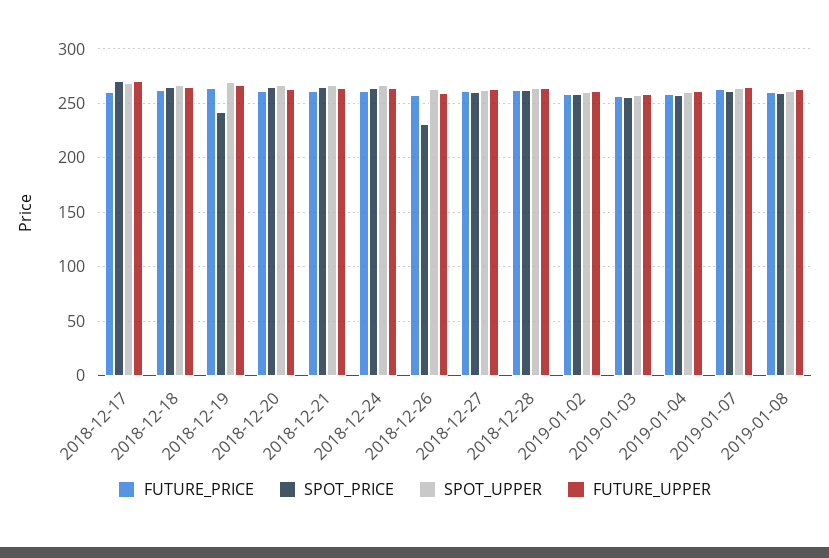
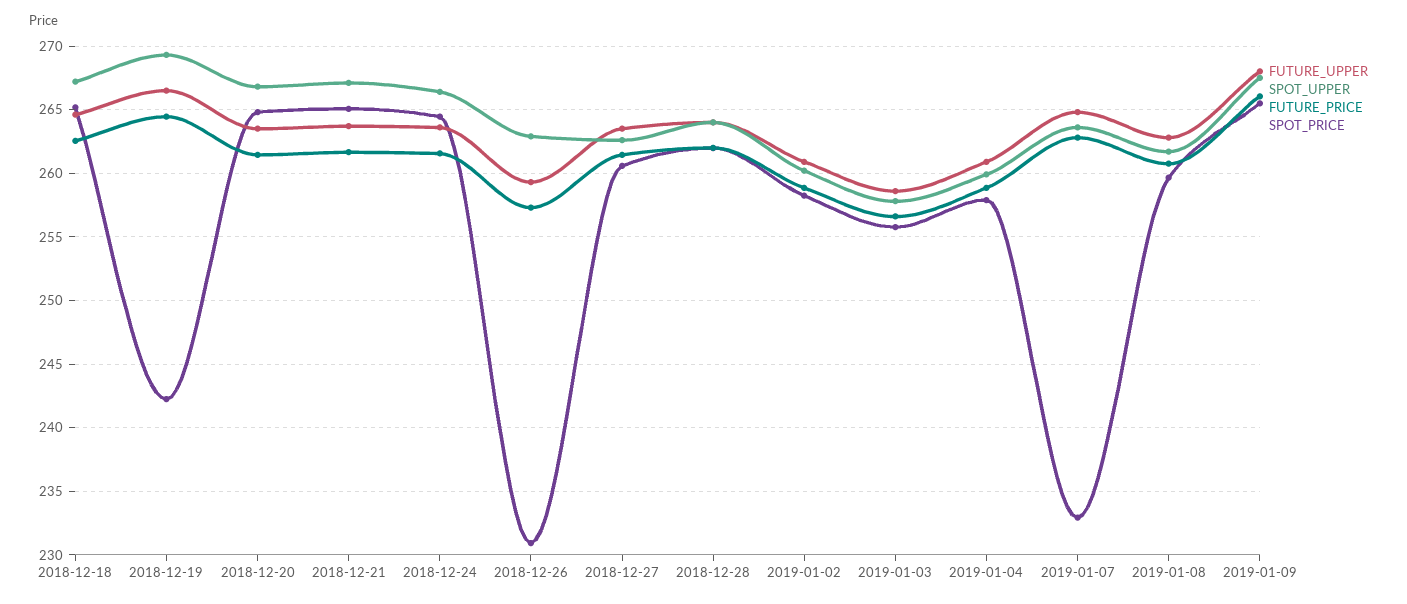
FUTURE_PRICE, 2018-12-17: 260 -> none
SPOT_PRICE, 2018-12-17: 270 -> none
SPOT_UPPER, 2018-12-17: 270 -> none
FUTURE_UPPER, 2018-12-17: 270 -> none
SPOT_PRICE, 2019-01-07: 260 -> 233
FUTURE_UPPER, 2019-01-09: none -> 268
SPOT_UPPER, 2019-01-09: none -> 267.5
FUTURE_PRICE, 2019-01-09: none -> 266
SPOT_PRICE, 2019-01-09: none -> 265.5

